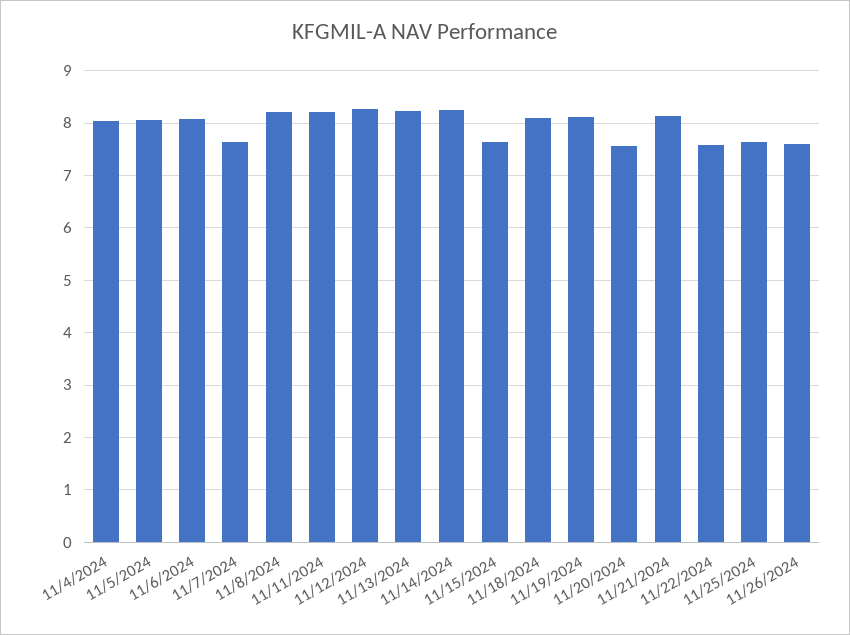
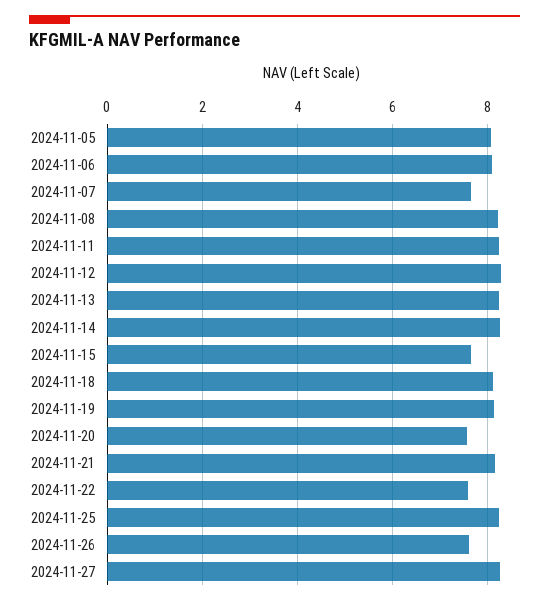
11/4/2024: 8 -> none
11/25/2024: 7.6 -> 8.2
2024-11-27: none -> 8.2

